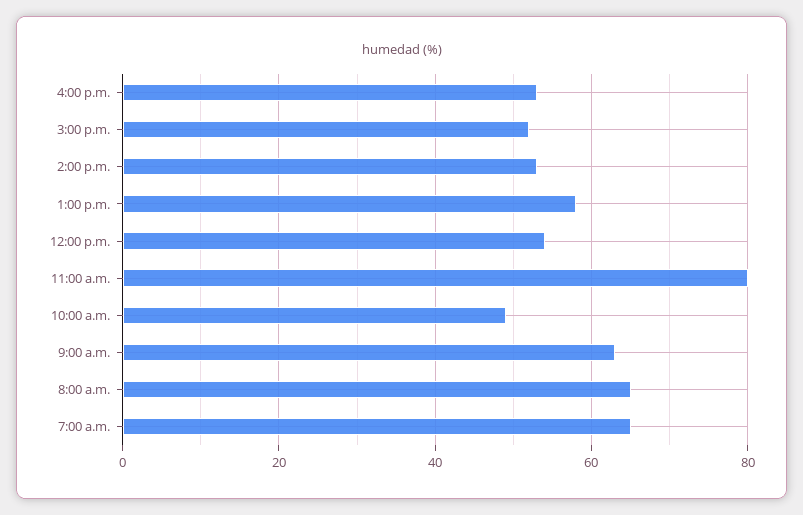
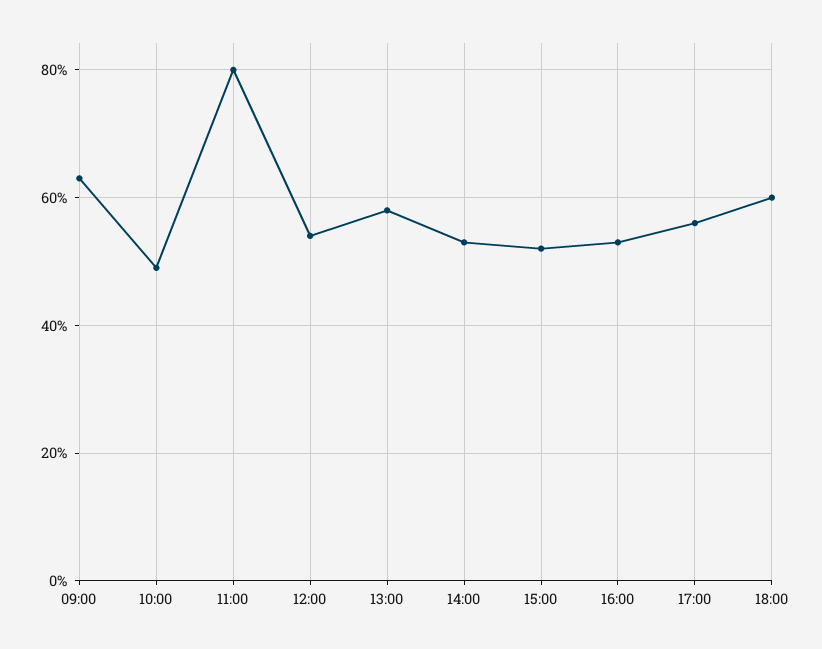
8:00 a.m.: 65 -> none
7:00 a.m.: 65 -> none
17:00: none -> 55
18:00: none -> 60

